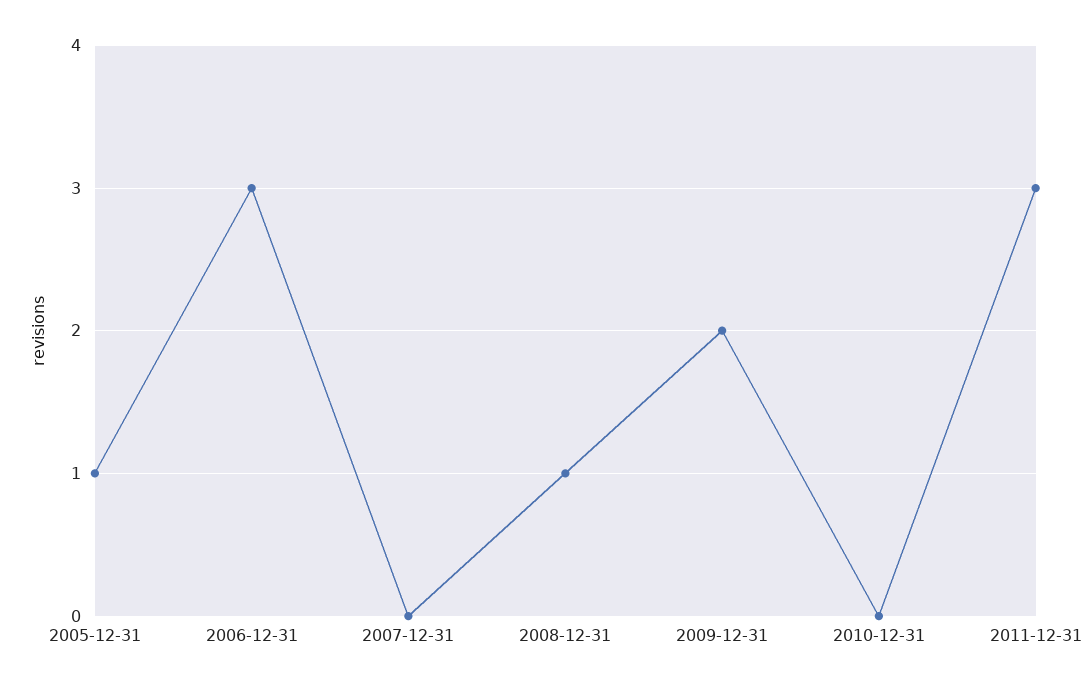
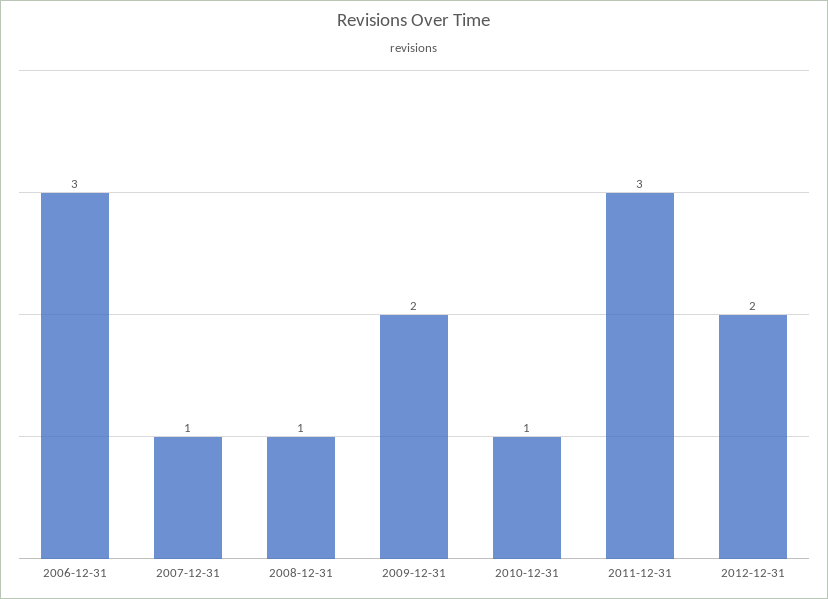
2005-12-31: 1 -> none
2007-12-31: 0 -> 1
2010-12-31: 0 -> 1
2012-12-31: none -> 2

